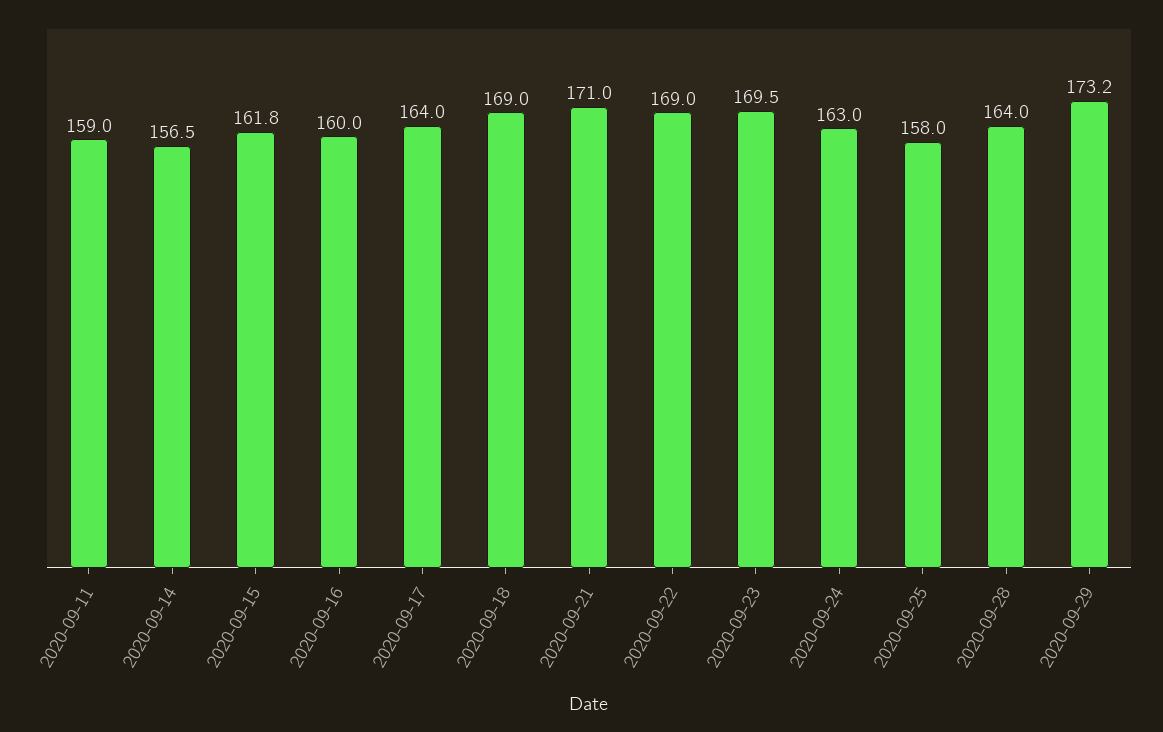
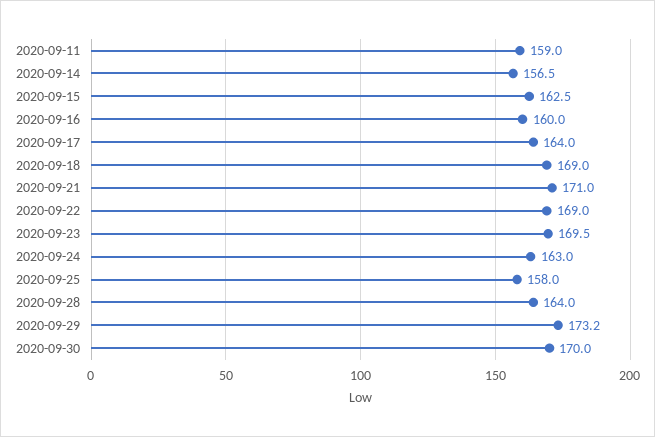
2020-09-15: 161.8 -> 162.5
2020-09-30: none -> 170

